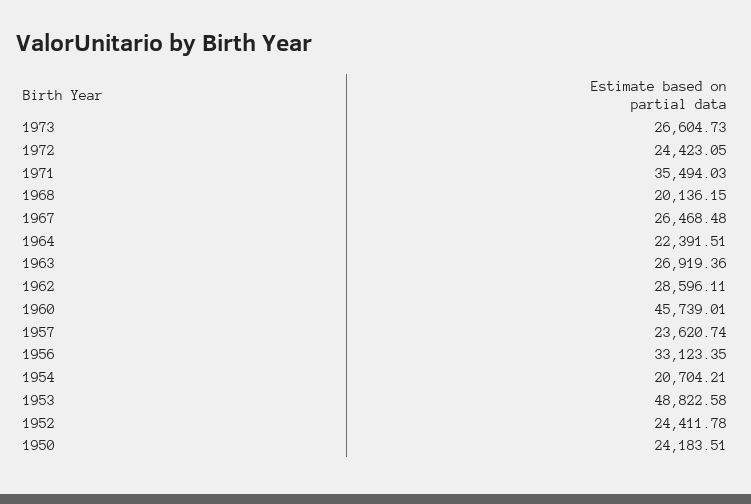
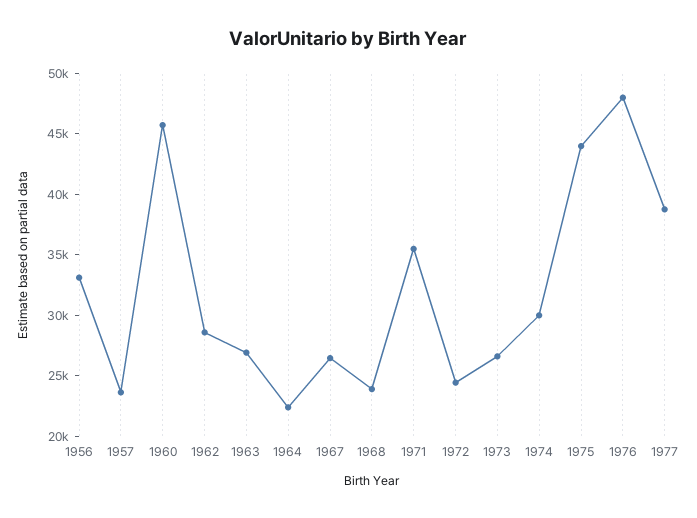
1968: 20136.15 -> 24000
1954: 20704.21 -> none
1953: 48822.58 -> none
1952: 24411.78 -> none
1950: 24183.51 -> none
1974: none -> 30000
1975: none -> 44000
1976: none -> 48000
1977: none -> 39000

